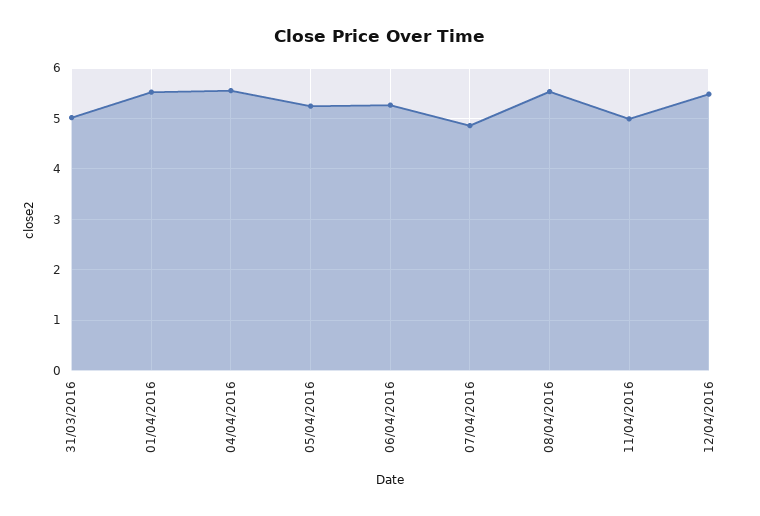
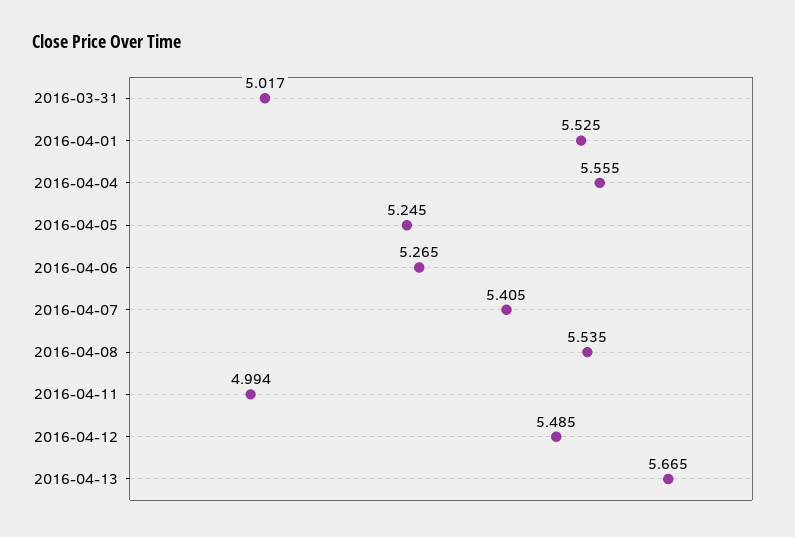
07/04/2016: 4.8 -> 5.405
2016-04-13: none -> 5.665

